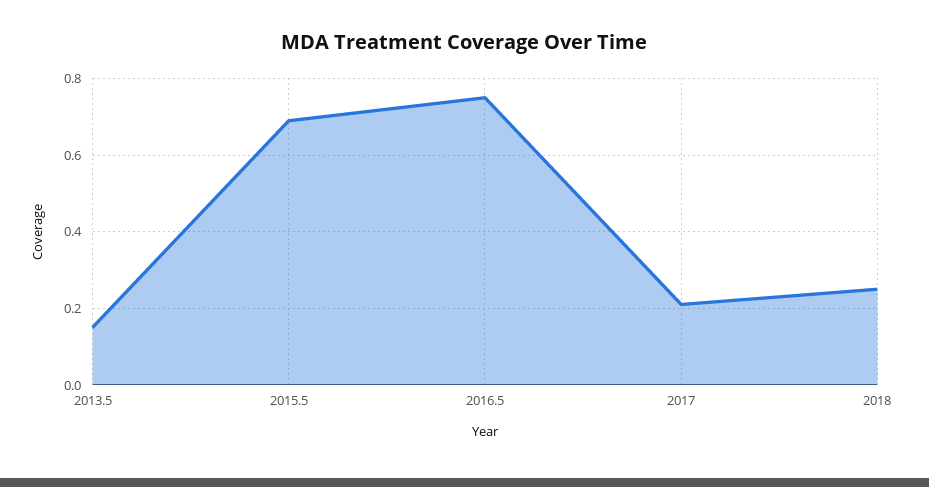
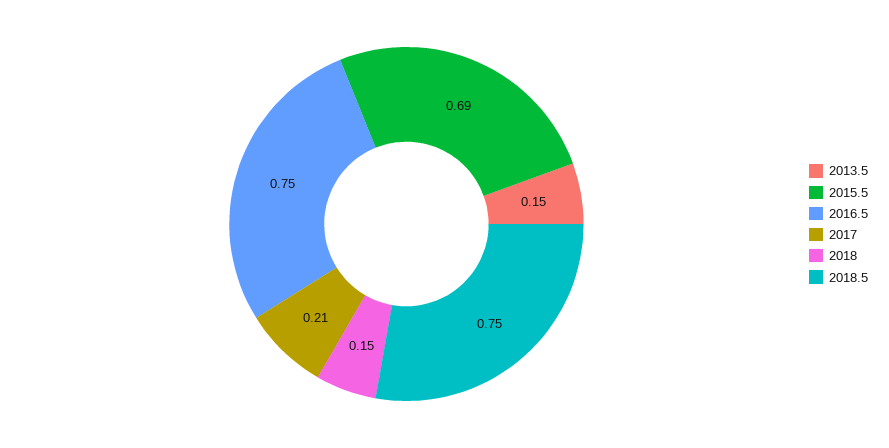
2018: 0.25 -> 0.15
2018.5: none -> 0.75

